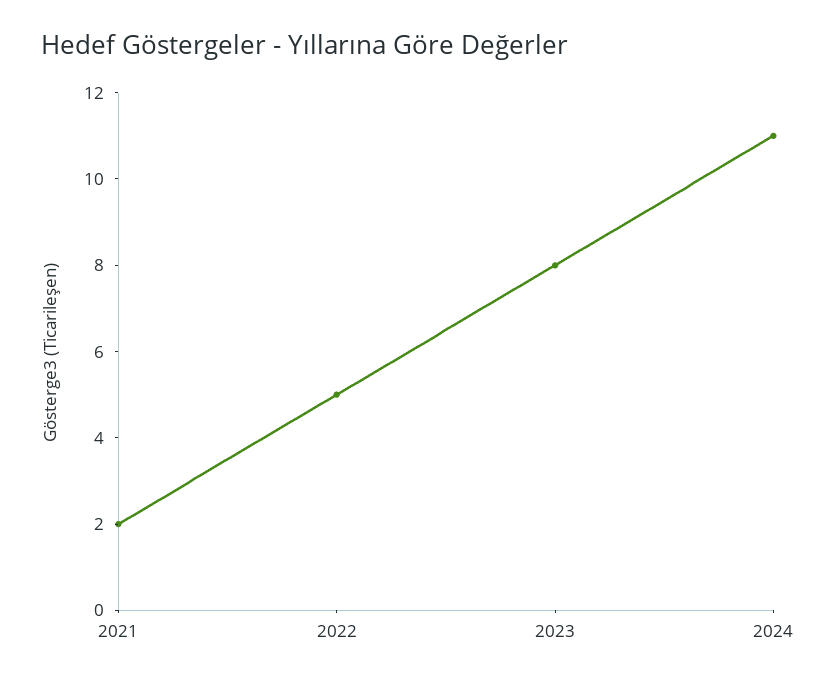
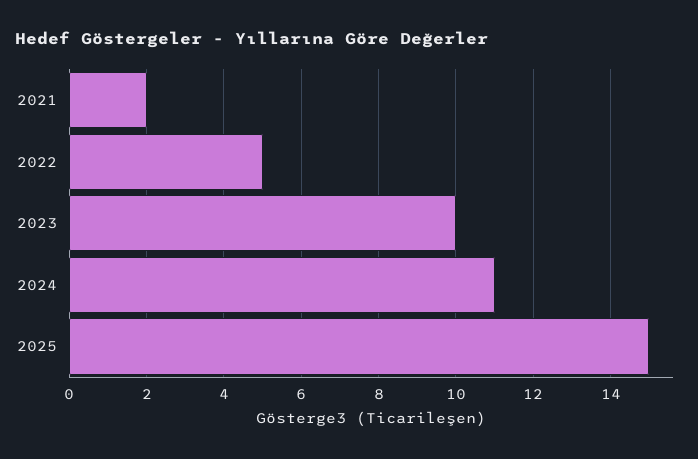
2023: 8 -> 10
2025: none -> 15

